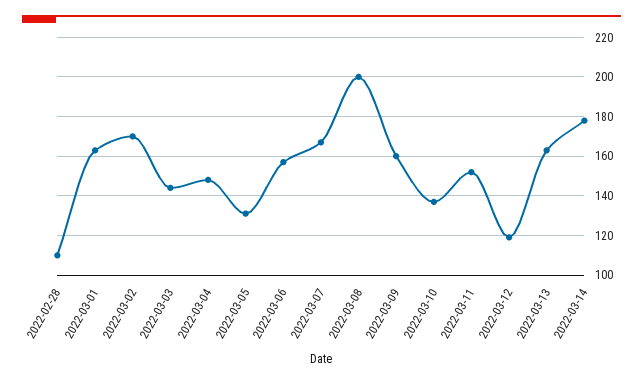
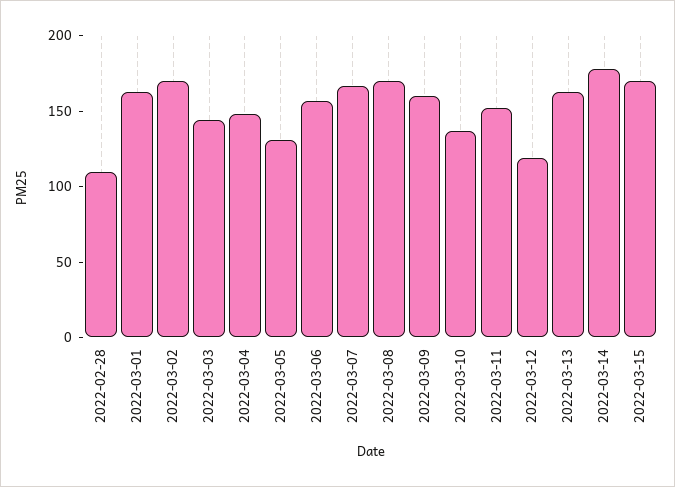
2022-03-08: 200 -> 170
2022-03-15: none -> 170

